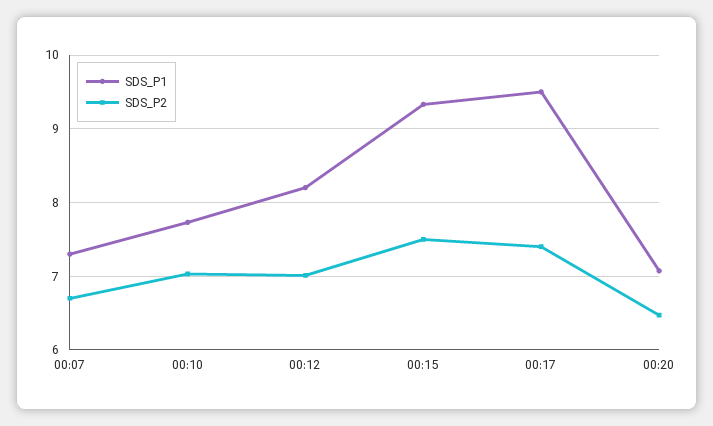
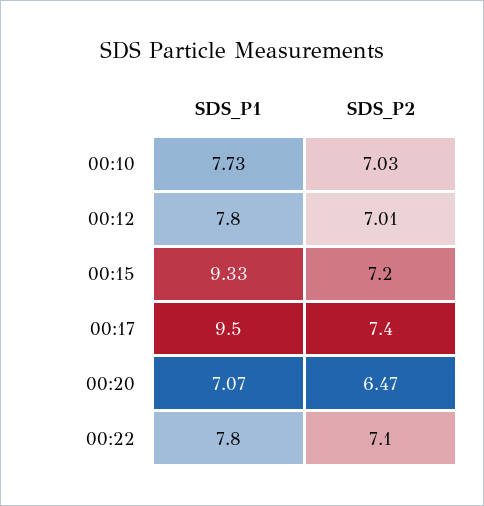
SDS_P1, 00:07: 7.3 -> none
SDS_P2, 00:07: 6.7 -> none
SDS_P1, 00:12: 8.2 -> 7.8
SDS_P2, 00:15: 7.5 -> 7.2
SDS_P1, 00:22: none -> 7.8
SDS_P2, 00:22: none -> 7.1

